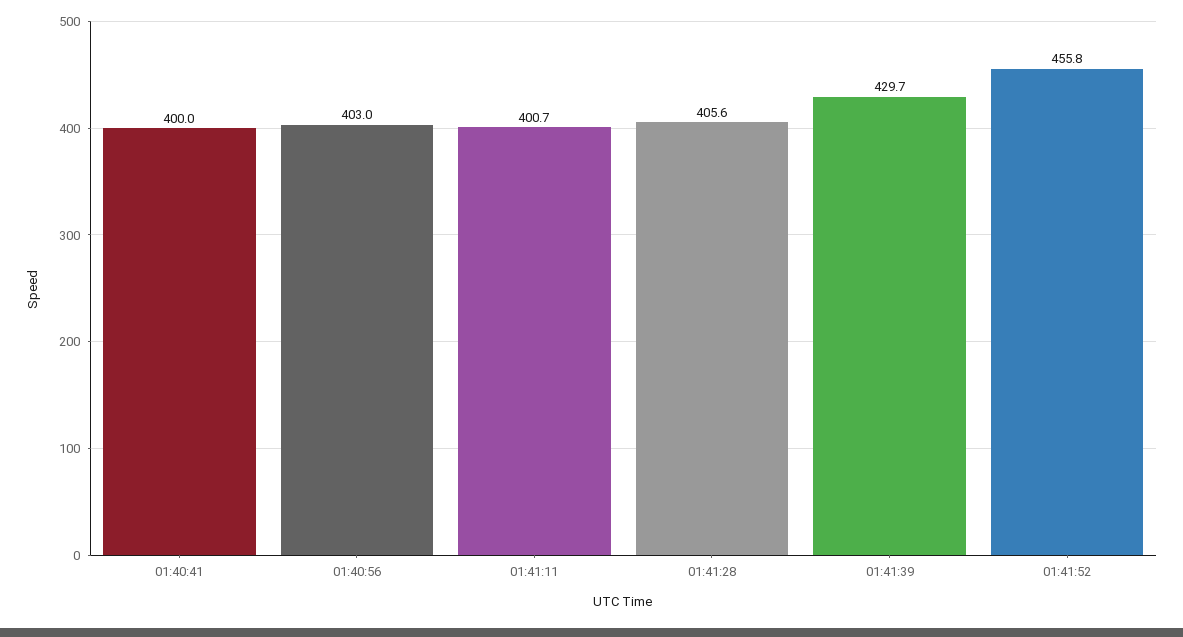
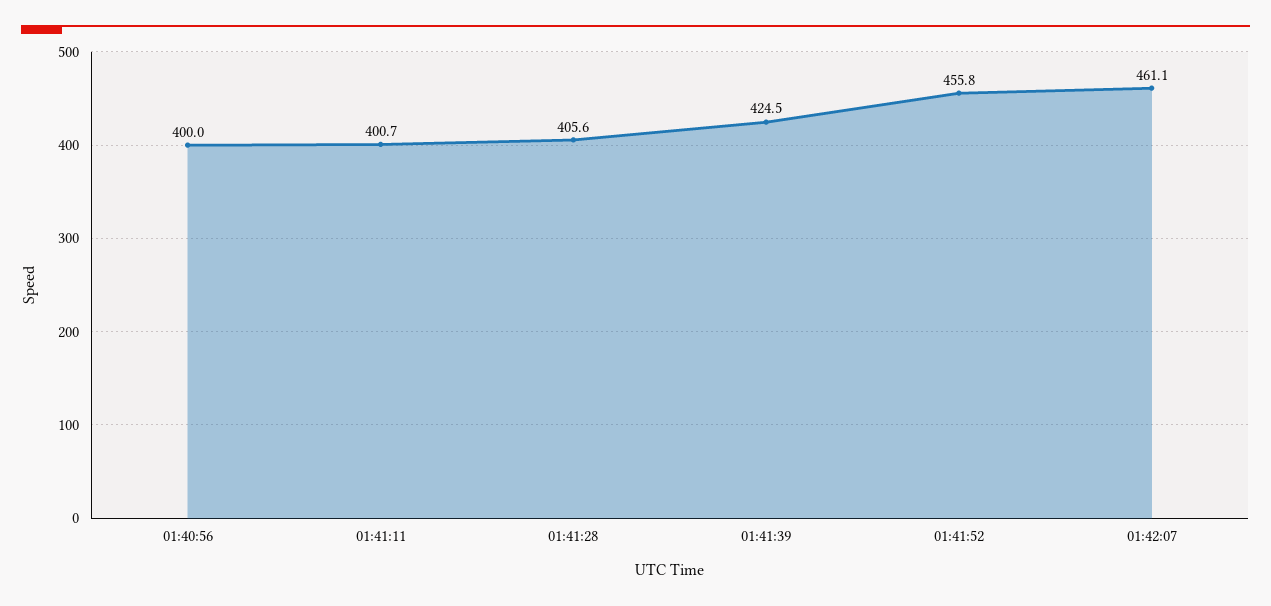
01:40:41: 400 -> none
01:40:56: 403 -> 400
01:41:39: 429.7 -> 424.5
01:42:07: none -> 461.1

